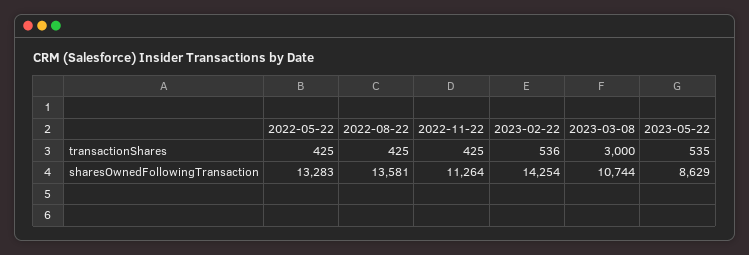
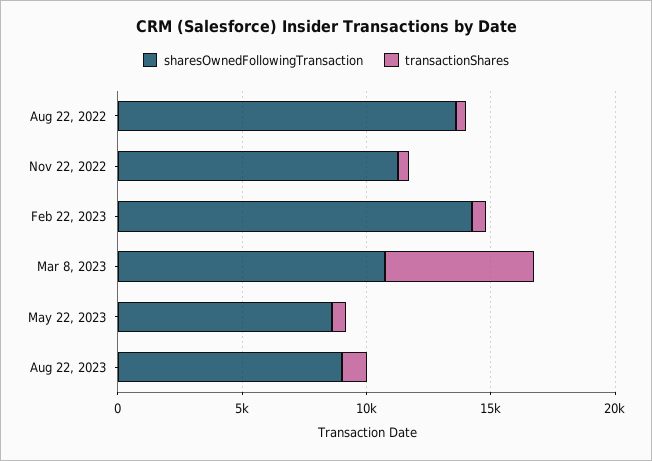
transactionShares, 2022-05-22: 425 -> none
transactionShares, 2023-03-08: 3000 -> 6000
sharesOwnedFollowingTransaction, 2022-05-22: 13283 -> none
sharesOwnedFollowingTransaction, Aug 22, 2023: none -> 9000
transactionShares, Aug 22, 2023: none -> 1000

